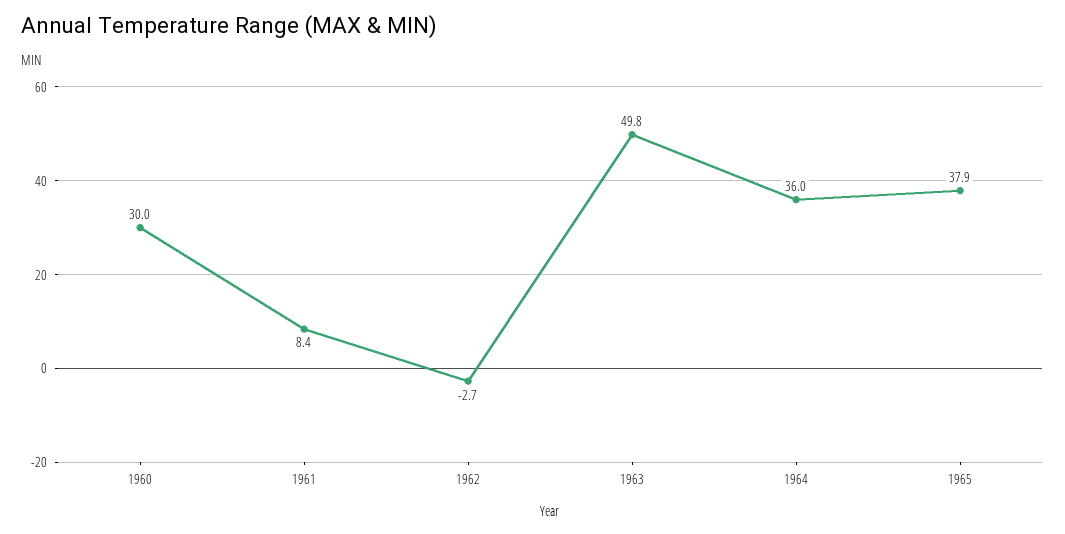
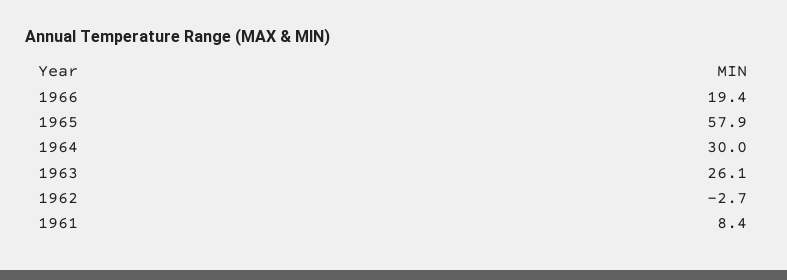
1960: 30 -> none
1963: 49.8 -> 26.1
1964: 36 -> 30
1965: 37.9 -> 57.9
1966: none -> 19.4

